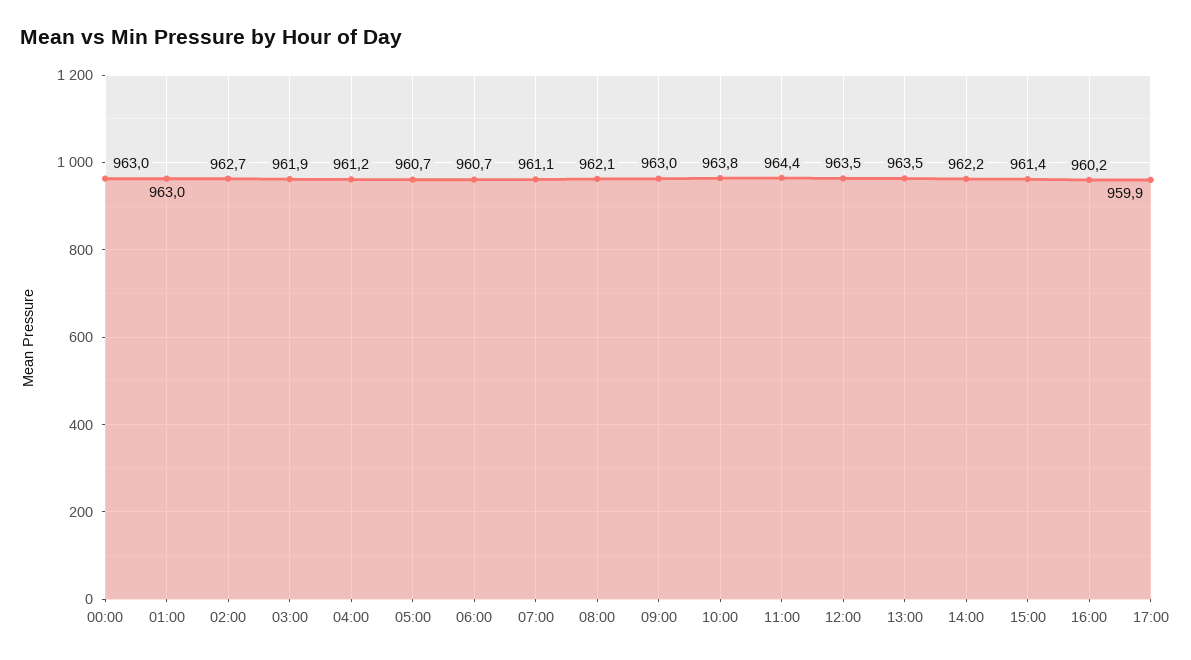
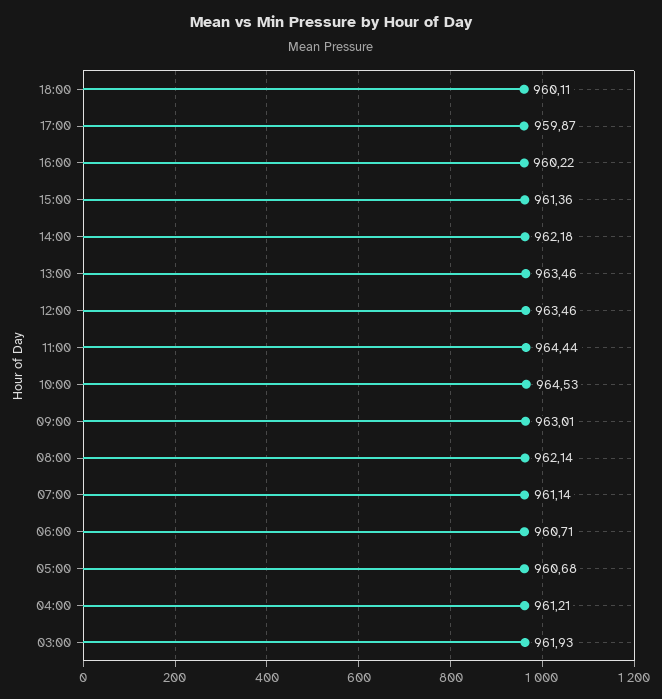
00:00: 963 -> none
01:00: 963 -> none
02:00: 962.7 -> none
10:00: 963.8 -> 964.53
18:00: none -> 960.11

